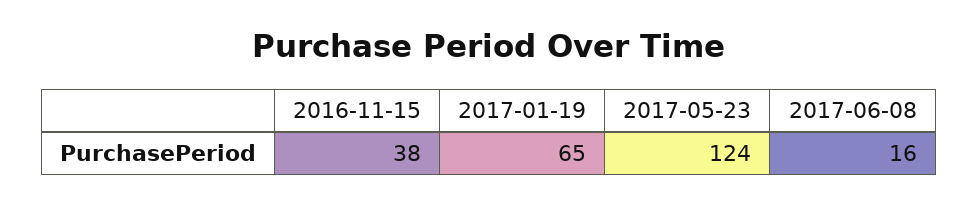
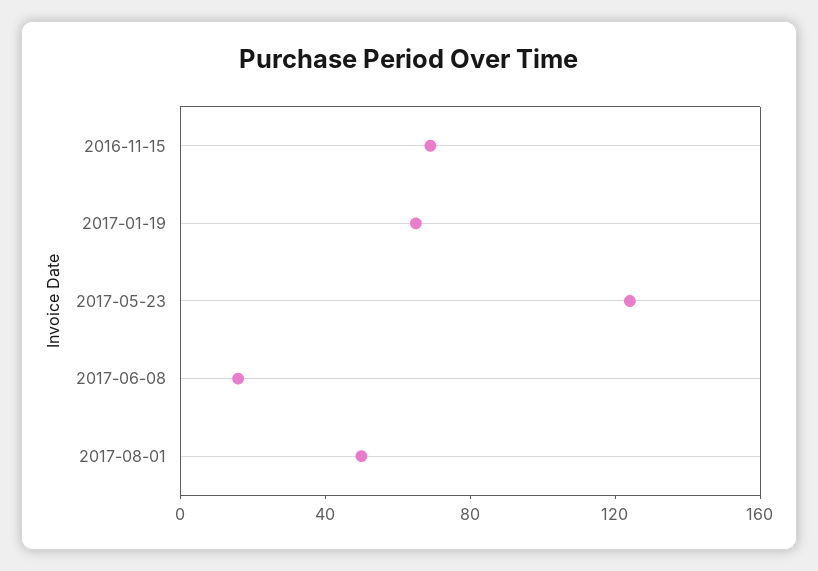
2016-11-15: 38 -> 70
2017-08-01: none -> 50

